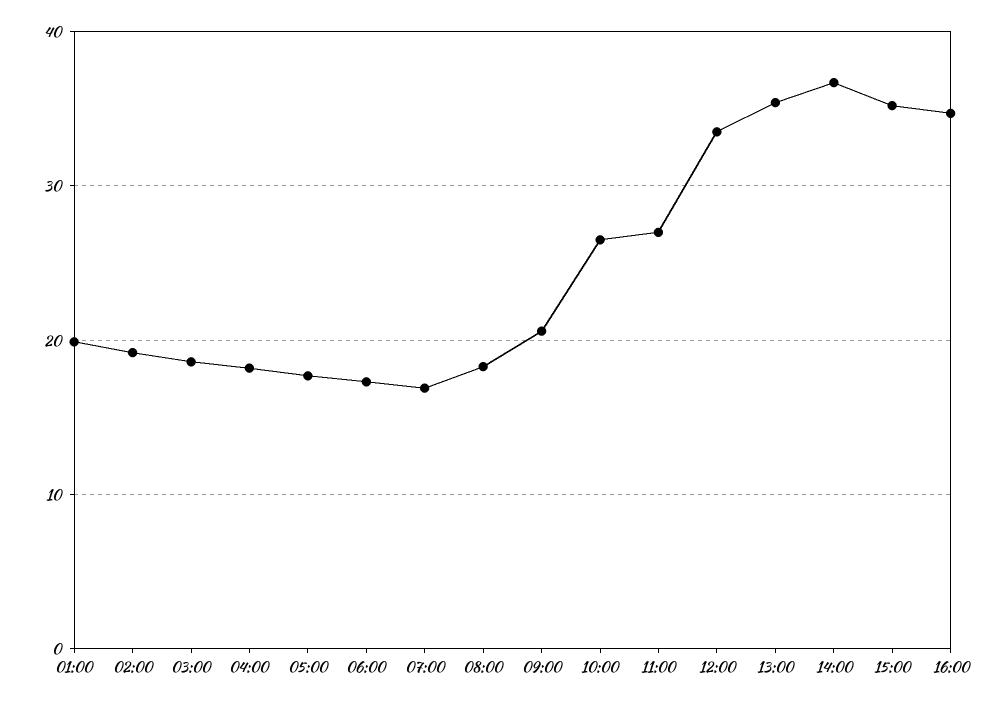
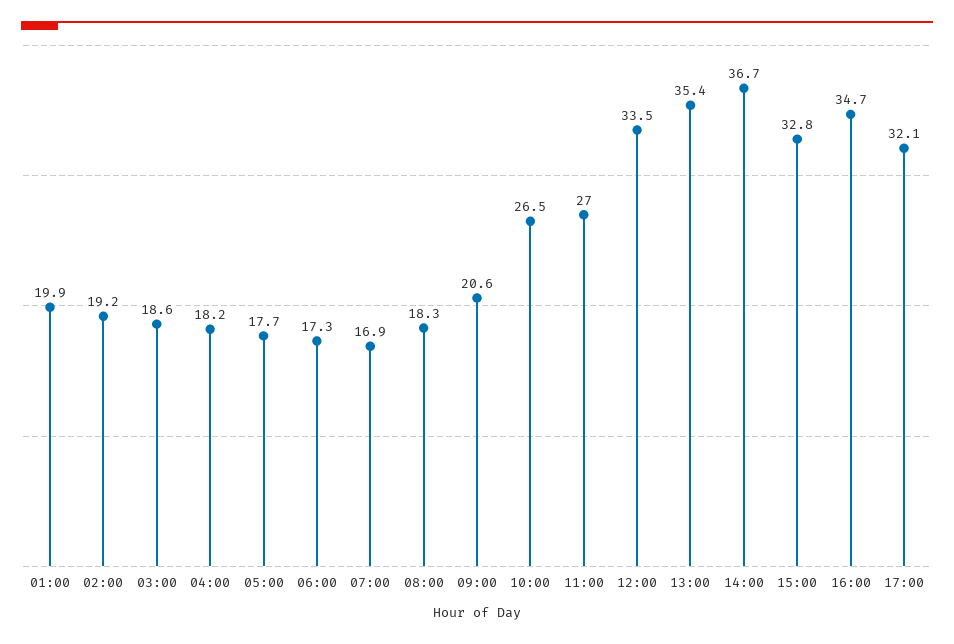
15:00: 35 -> 32.8
17:00: none -> 32.1

